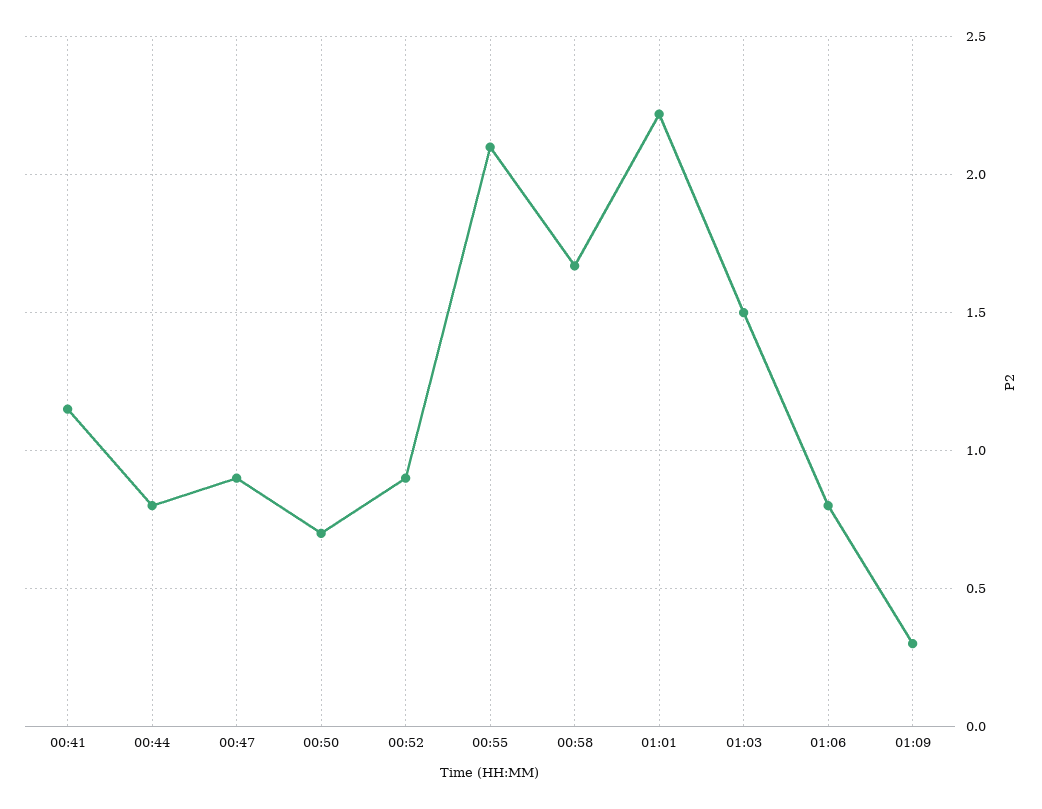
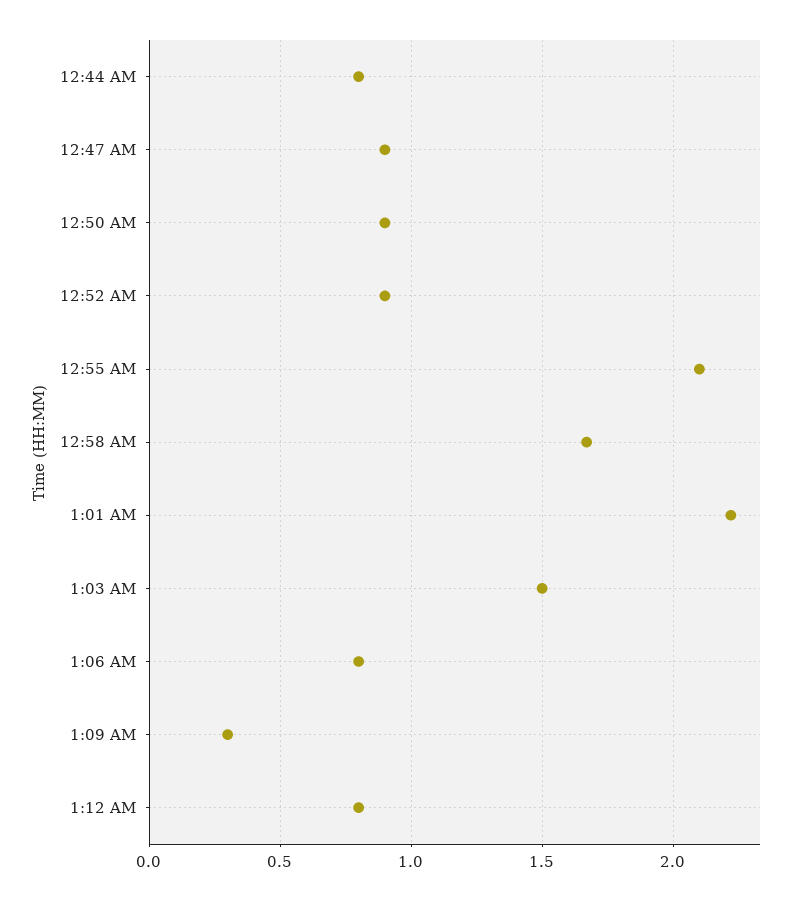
00:41: 1.15 -> none
00:50: 0.7 -> 0.9
1:12 AM: none -> 0.8

